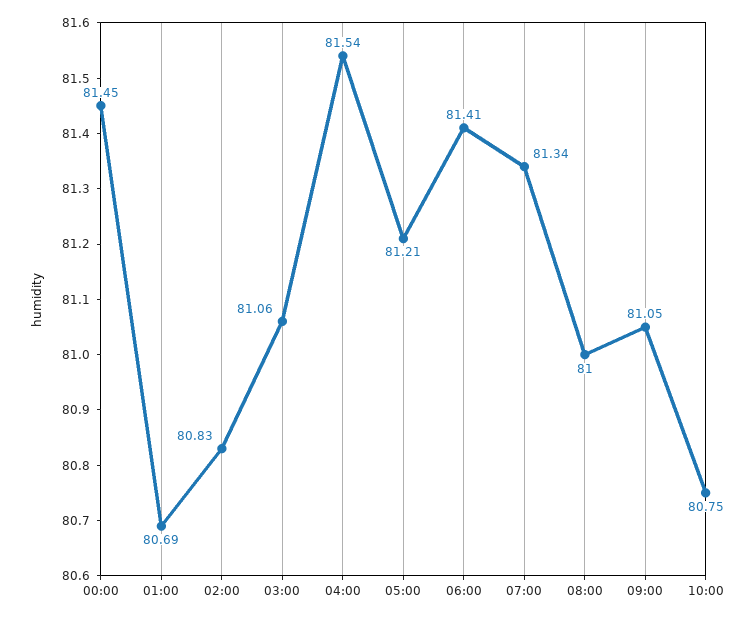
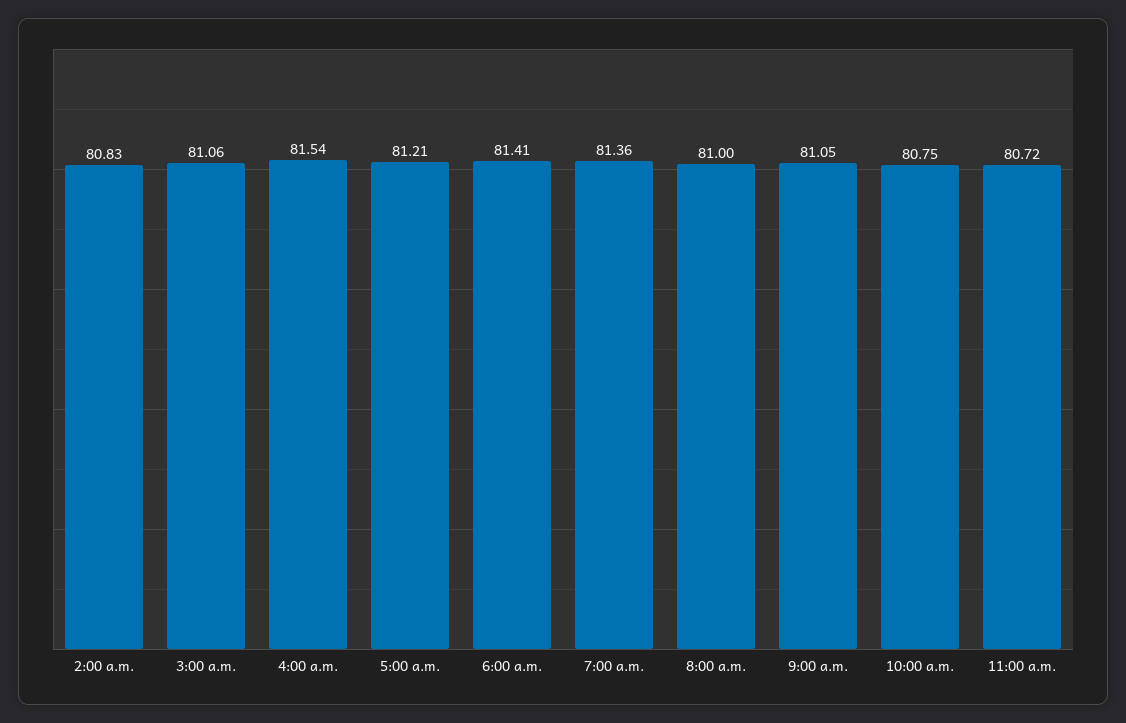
00:00: 81.45 -> none
01:00: 80.69 -> none
07:00: 81.34 -> 81.36
11:00 a.m.: none -> 80.72

